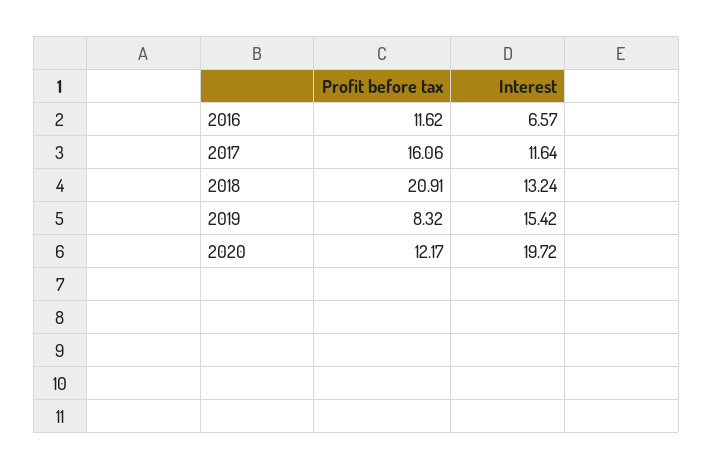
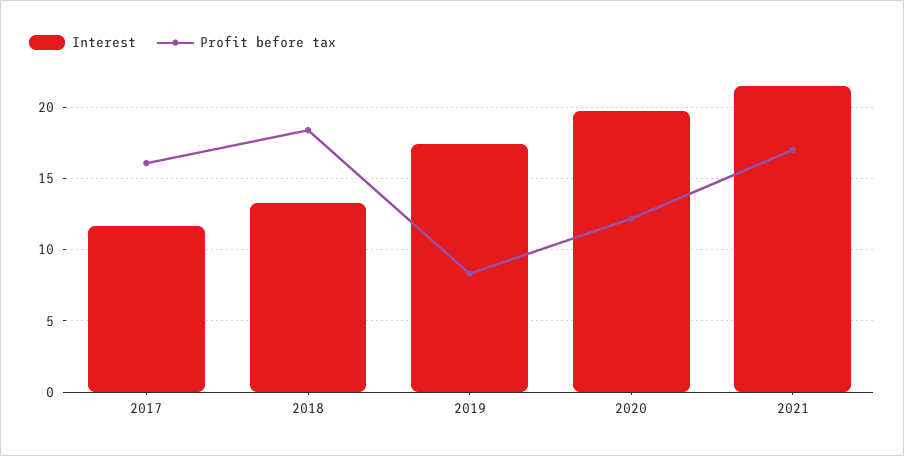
Profit before tax, 2016: 11.62 -> none
Interest, 2016: 6.57 -> none
Profit before tax, 2018: 20.91 -> 18.5
Interest, 2019: 15.42 -> 17.5
Interest, 2021: none -> 21.5
Profit before tax, 2021: none -> 17

